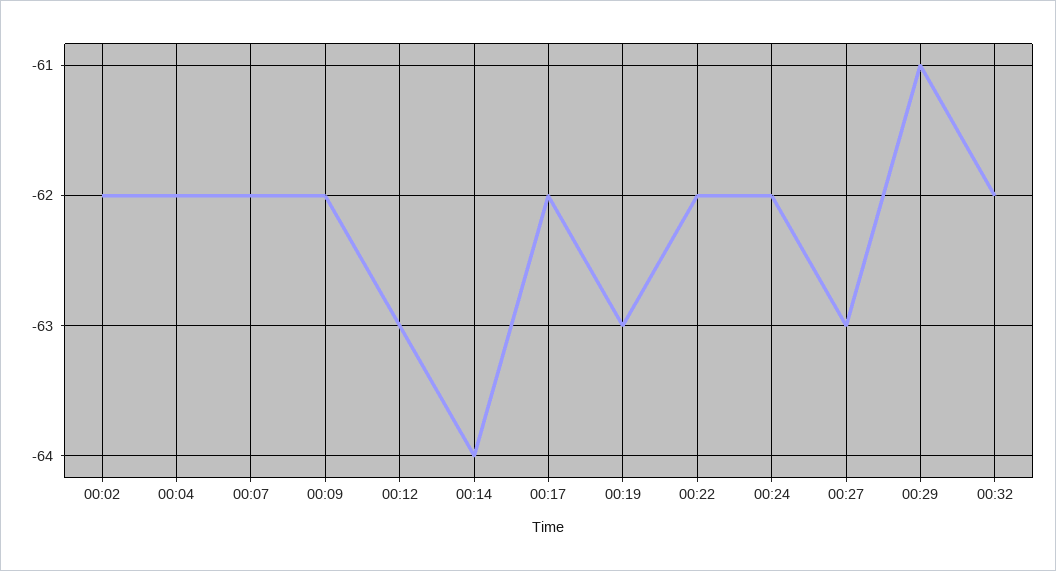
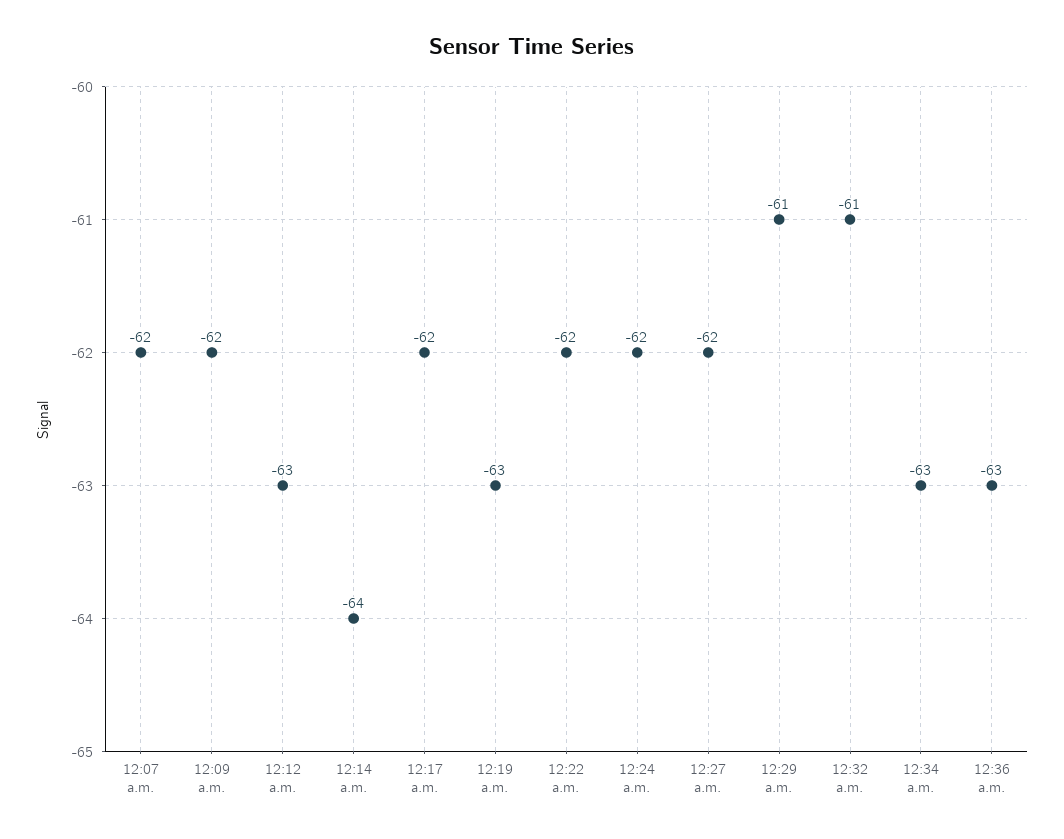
00:02: -62 -> none
00:04: -62 -> none
00:27: -63 -> -62
00:32: -62 -> -61
12:34 a.m.: none -> -63
12:36 a.m.: none -> -63

